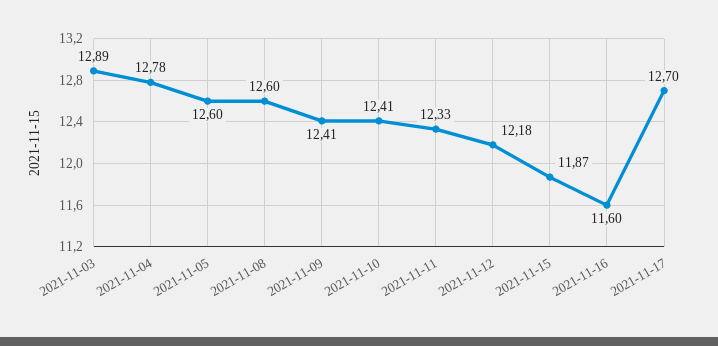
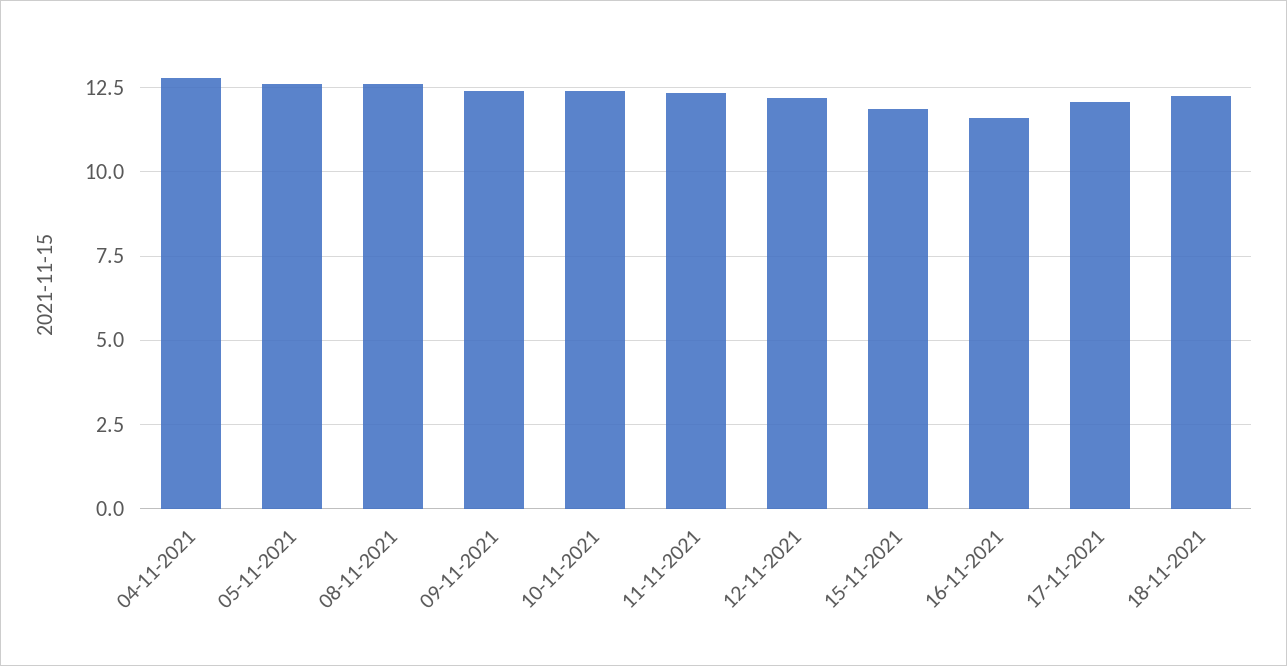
2021-11-03: 12.89 -> none
2021-11-17: 12.7 -> 12
18-11-2021: none -> 12.25

